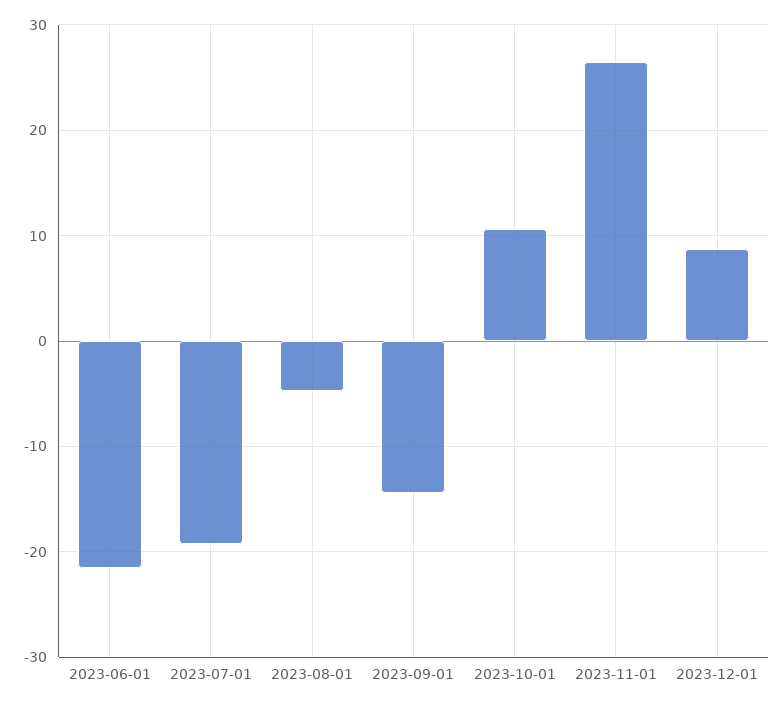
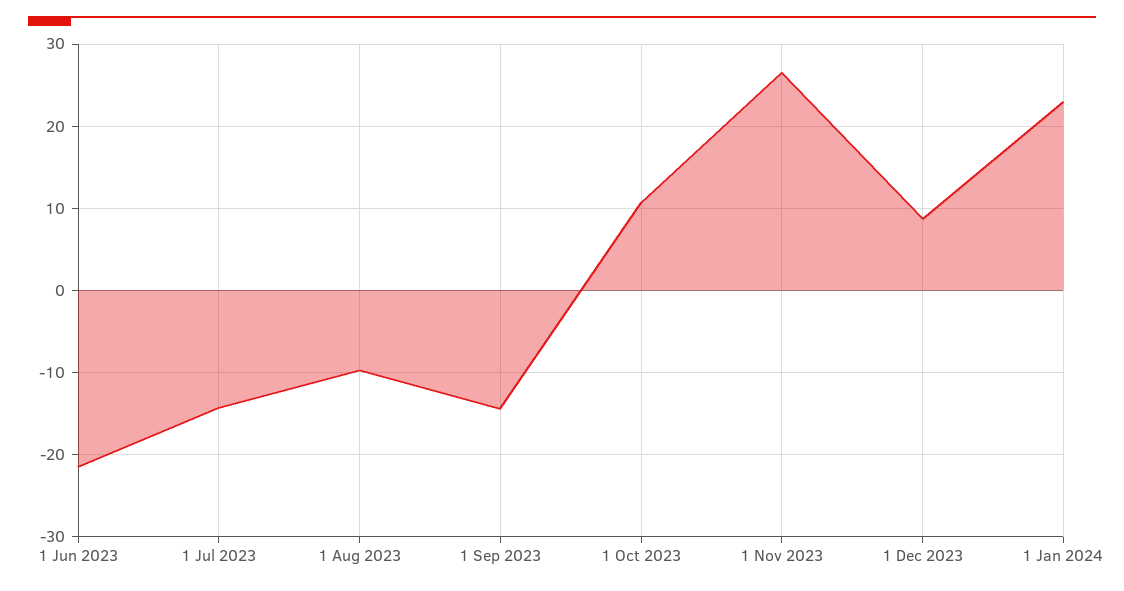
2023-07-01: -19 -> -14
2023-08-01: -5 -> -10
1 Jan 2024: none -> 23

